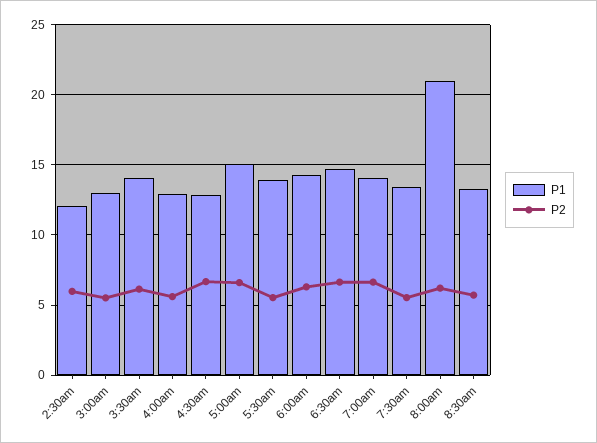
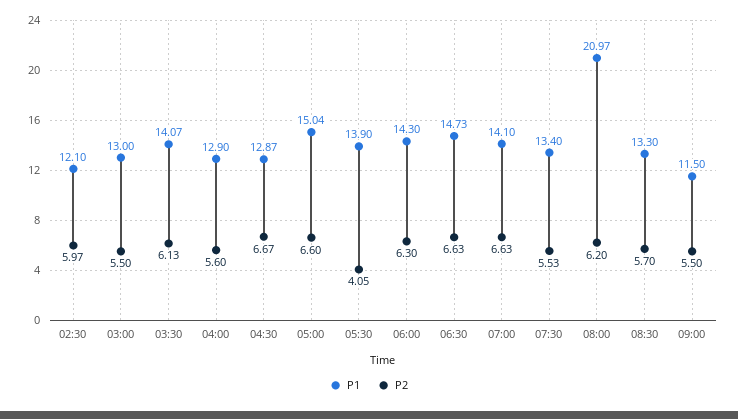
P2, 5:30am: 5.5 -> 4.05
P1, 09:00: none -> 11.5
P2, 09:00: none -> 5.5

